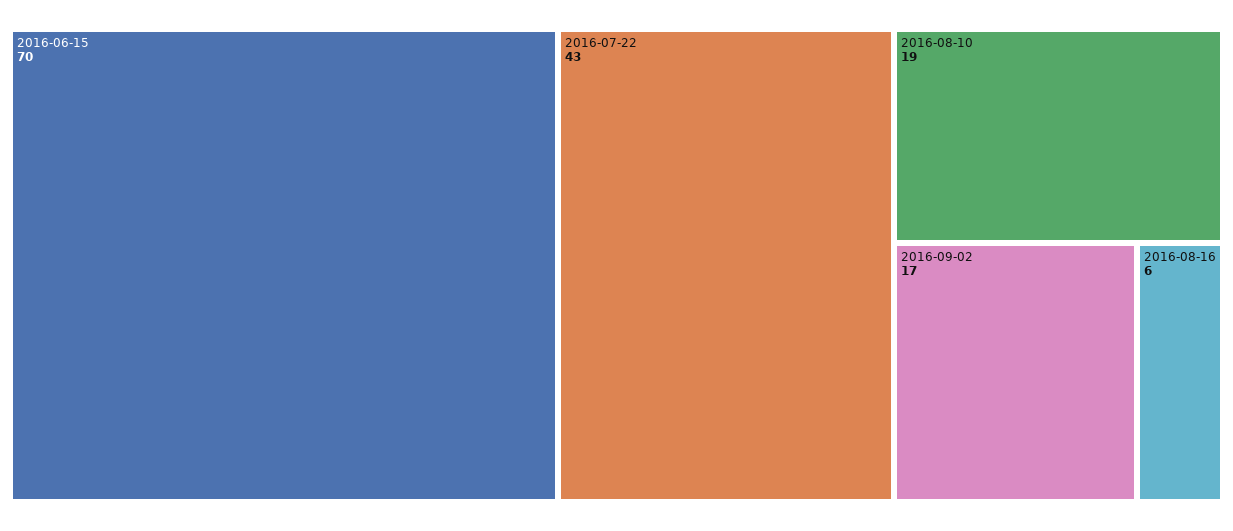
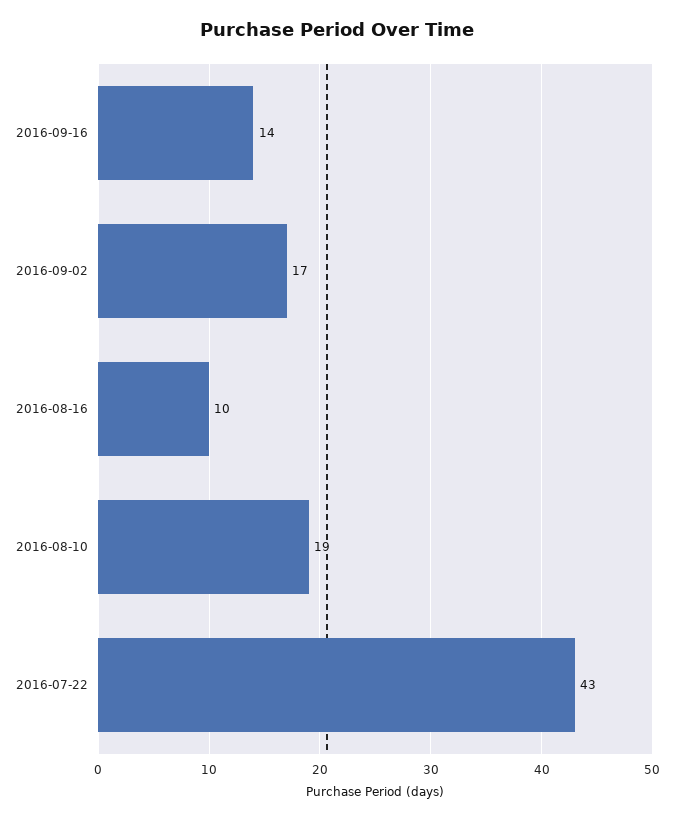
2016-06-15: 70 -> none
2016-08-16: 6 -> 10
2016-09-16: none -> 14

